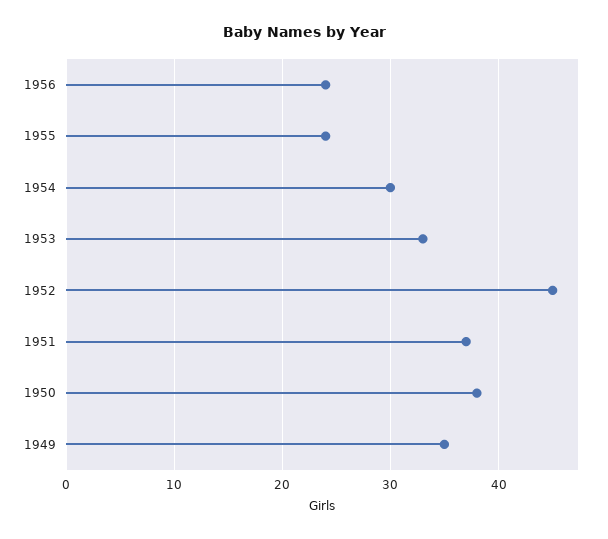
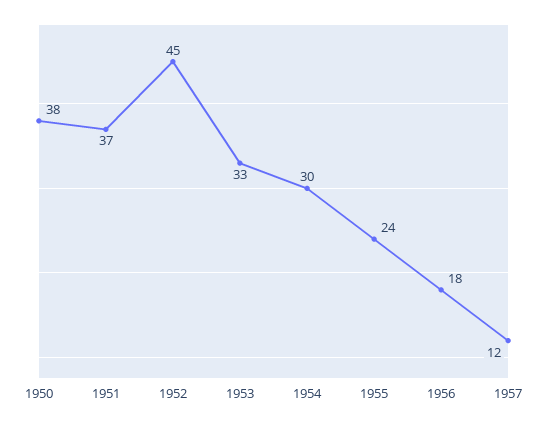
1956: 24 -> 18
1949: 35 -> none
1957: none -> 12

